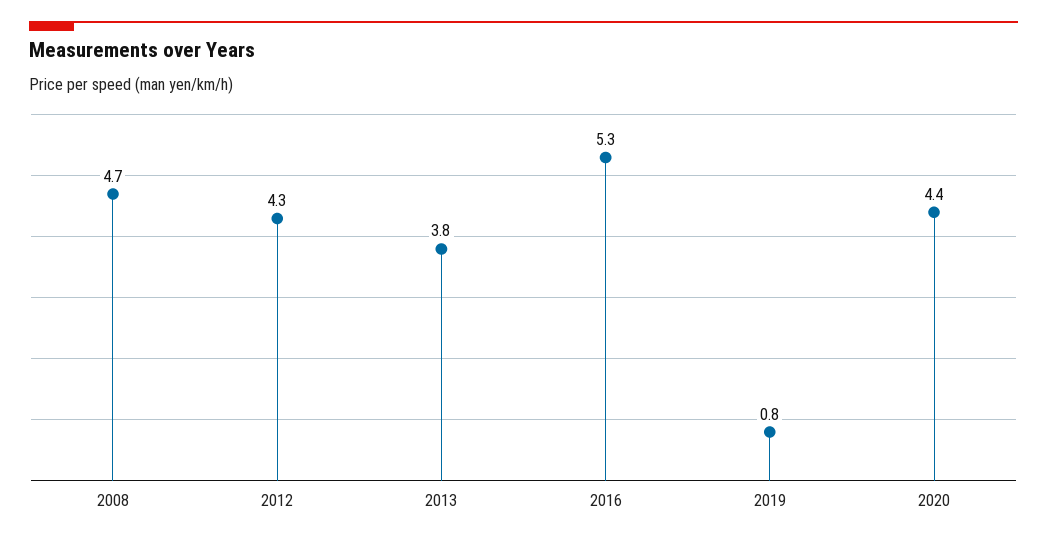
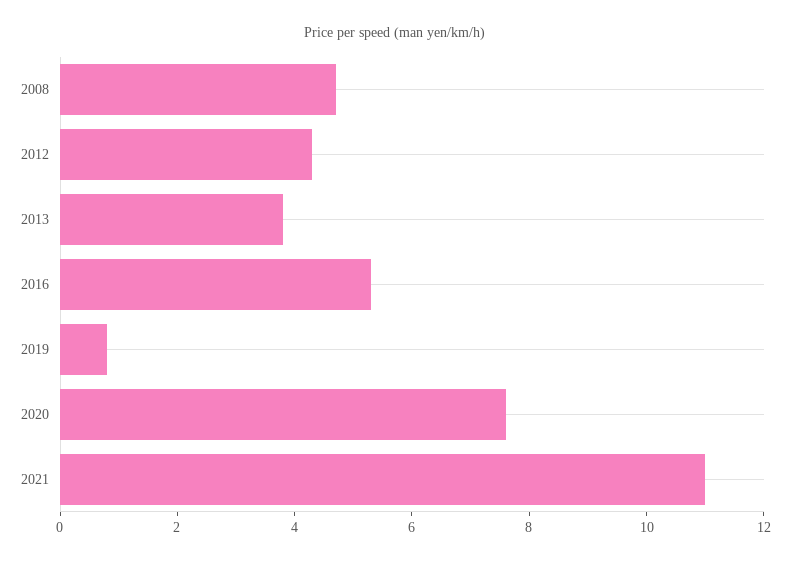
2020: 4.4 -> 7.5
2021: none -> 11

